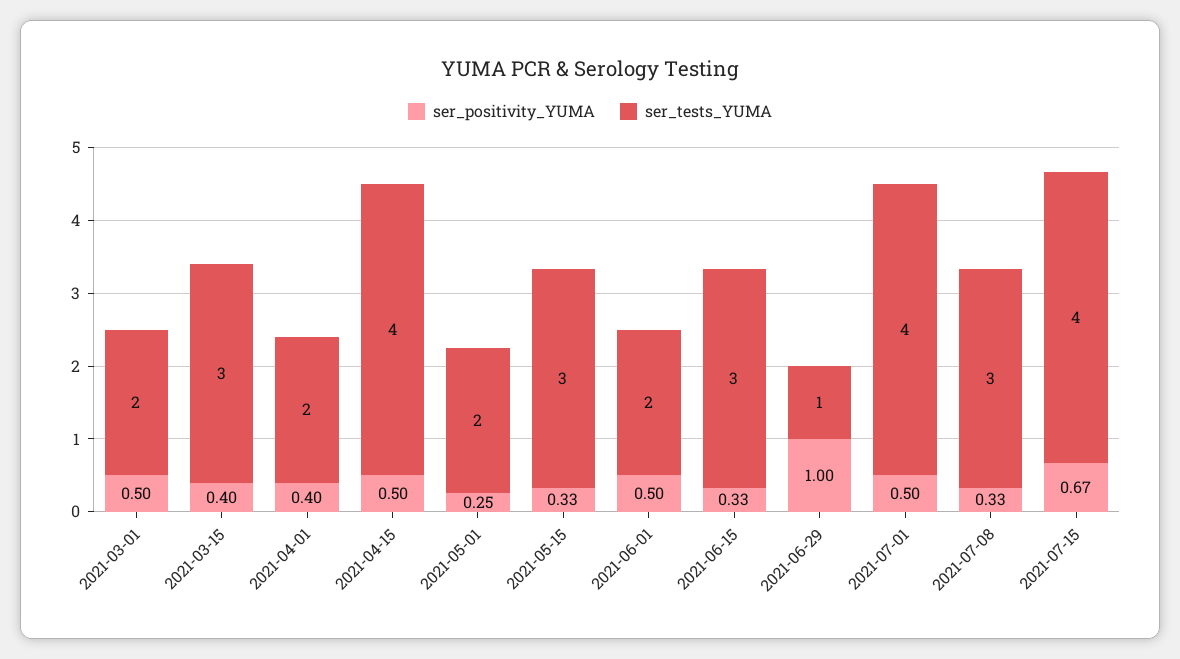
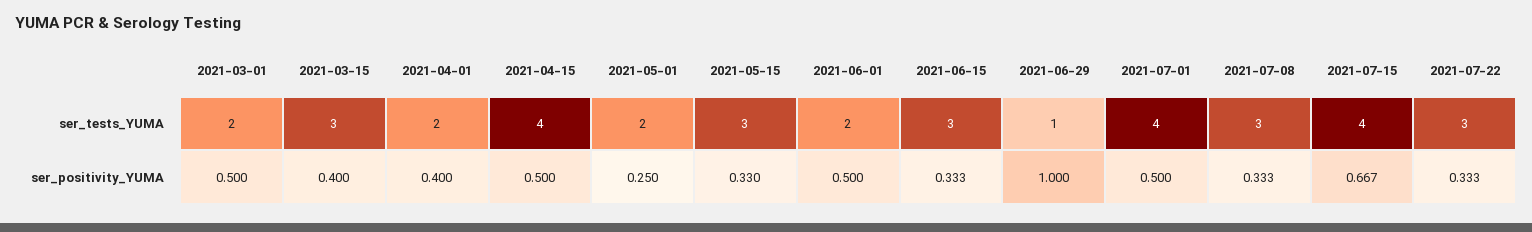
ser_tests_YUMA, 2021-07-22: none -> 3
ser_positivity_YUMA, 2021-07-22: none -> 0.333

